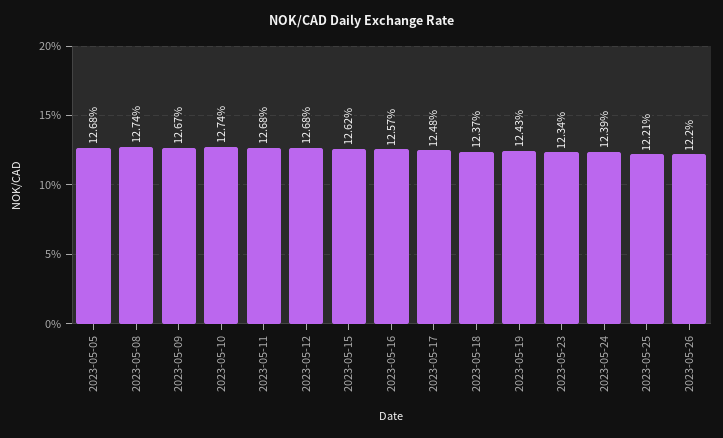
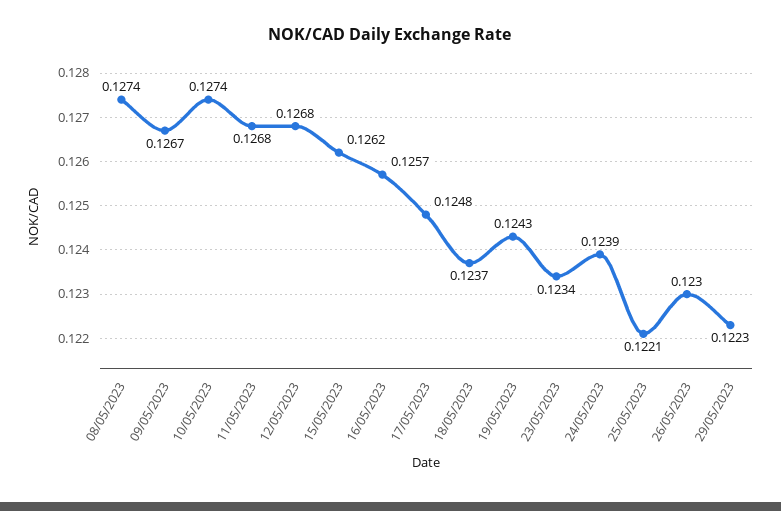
2023-05-05: 0.1268 -> none
2023-05-26: 0.122 -> 0.123
29/05/2023: none -> 0.1223

